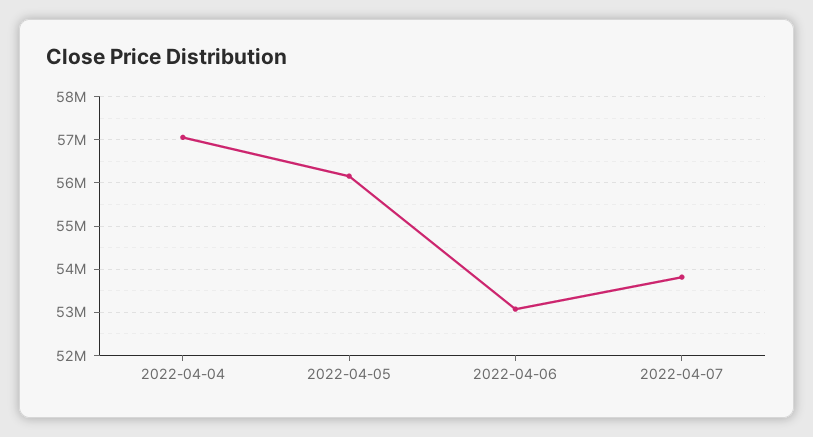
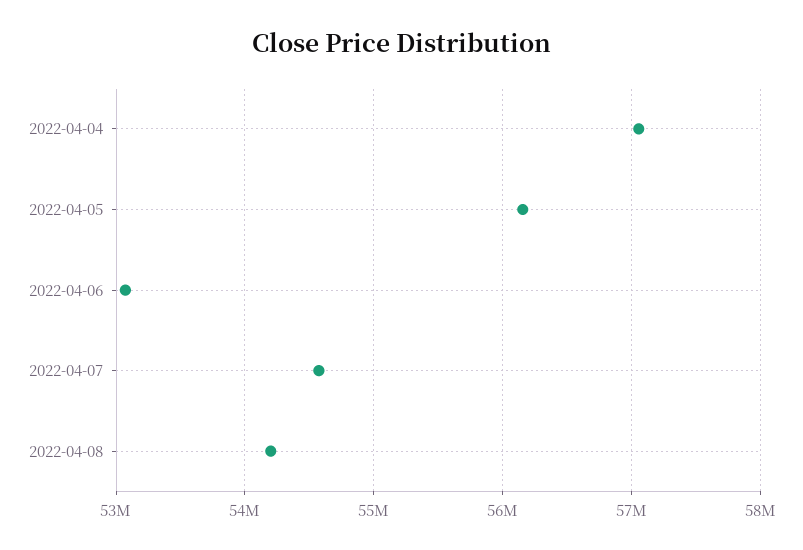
2022-04-07: 53800000 -> 54600000
2022-04-08: none -> 54200000

